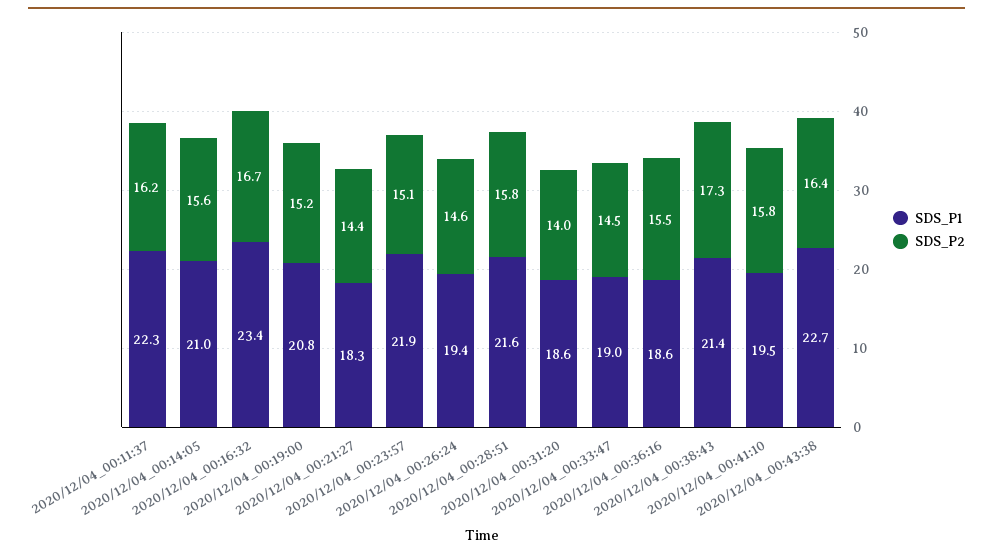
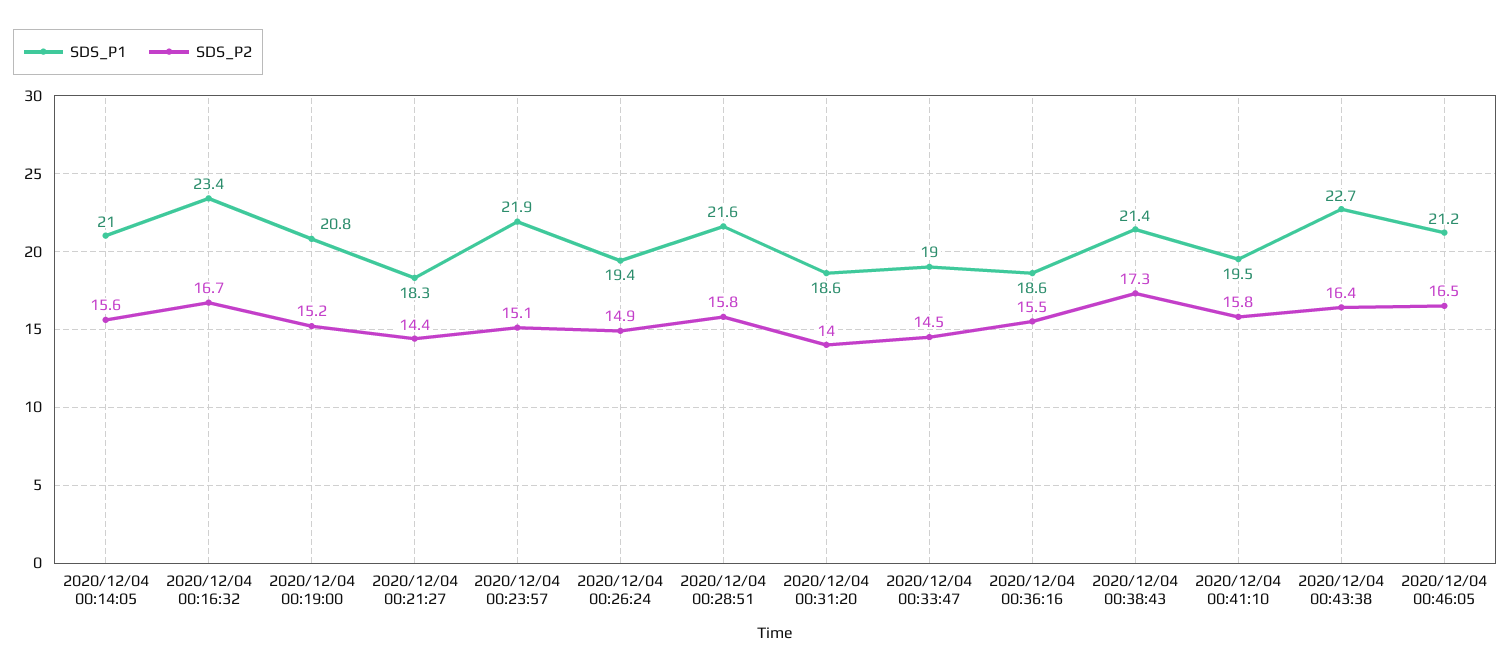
SDS_P1, 2020/12/04_00:11:37: 22.3 -> none
SDS_P2, 2020/12/04_00:11:37: 16.2 -> none
SDS_P2, 2020/12/04_00:26:24: 14.6 -> 14.9
SDS_P1, 2020/12/04 00:46:05: none -> 21.2
SDS_P2, 2020/12/04 00:46:05: none -> 16.5

